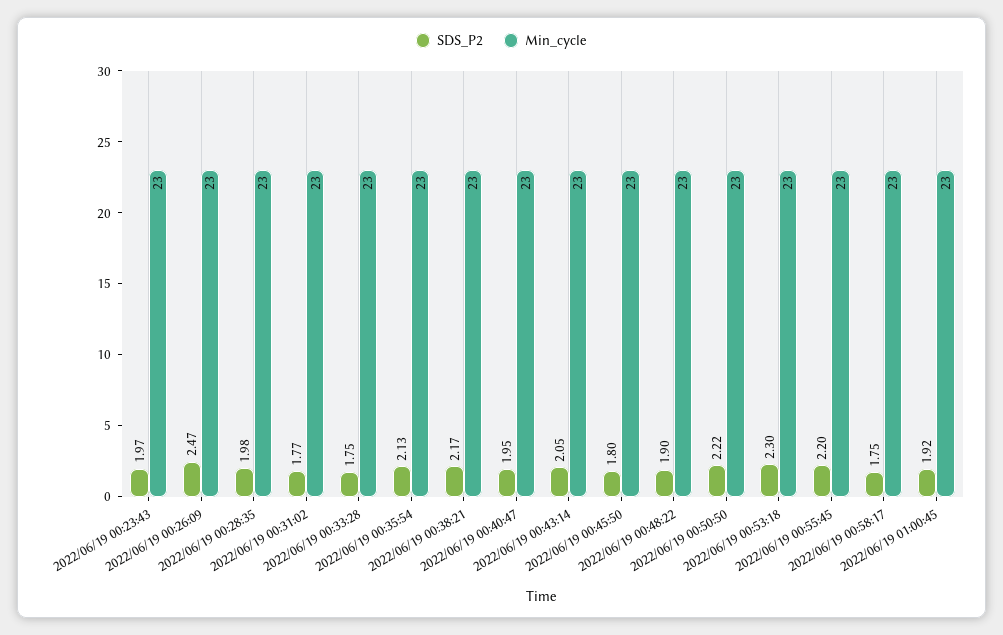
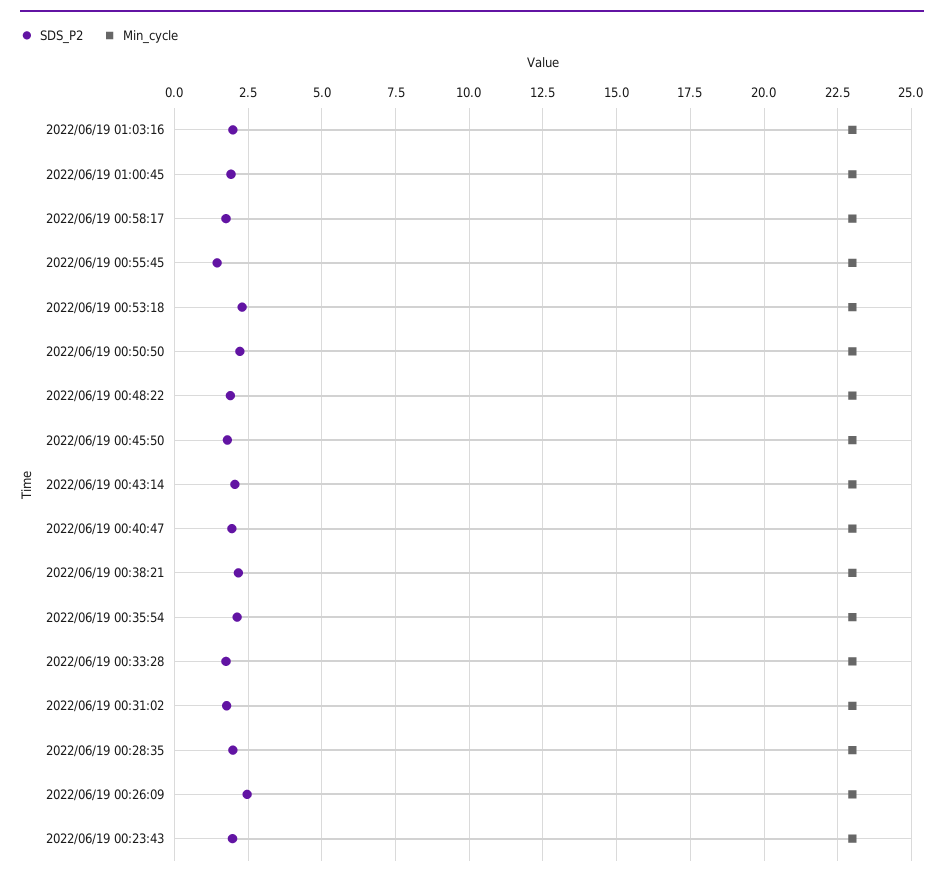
SDS_P2, 2022/06/19 00:55:45: 2.2 -> 1.5
SDS_P2, 2022/06/19 01:03:16: none -> 2
Min_cycle, 2022/06/19 01:03:16: none -> 23

